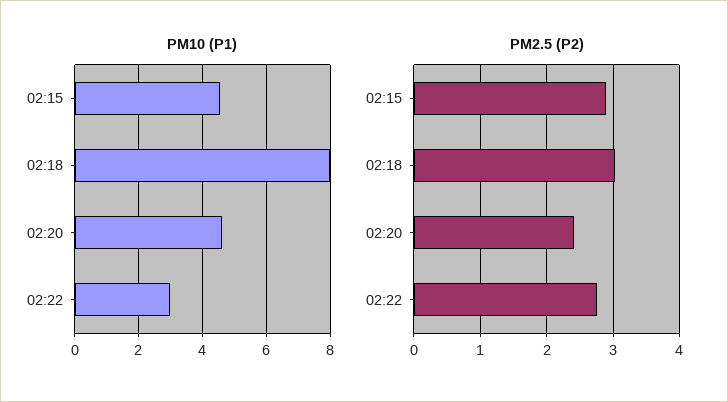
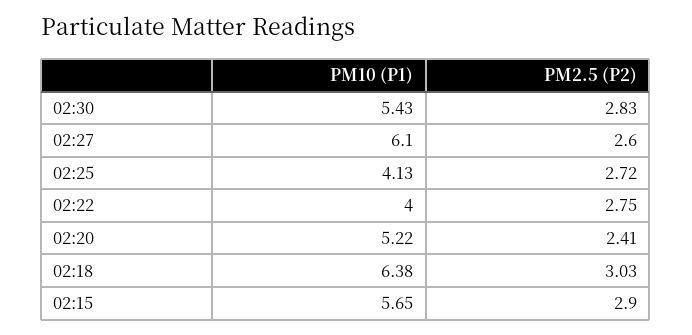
PM10 (P1), 02:15: 4.6 -> 5.65
PM10 (P1), 02:18: 8 -> 6.38
PM10 (P1), 02:20: 4.6 -> 5.22
PM10 (P1), 02:22: 3 -> 4
PM10 (P1), 02:30: none -> 5.43
PM2.5 (P2), 02:30: none -> 2.83
PM10 (P1), 02:27: none -> 6.1
PM2.5 (P2), 02:27: none -> 2.6
PM10 (P1), 02:25: none -> 4.13
PM2.5 (P2), 02:25: none -> 2.72

